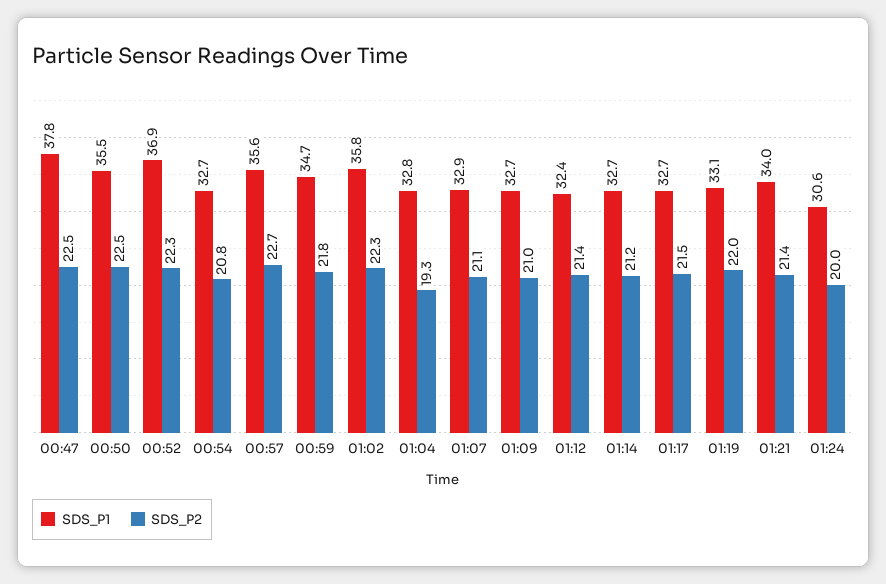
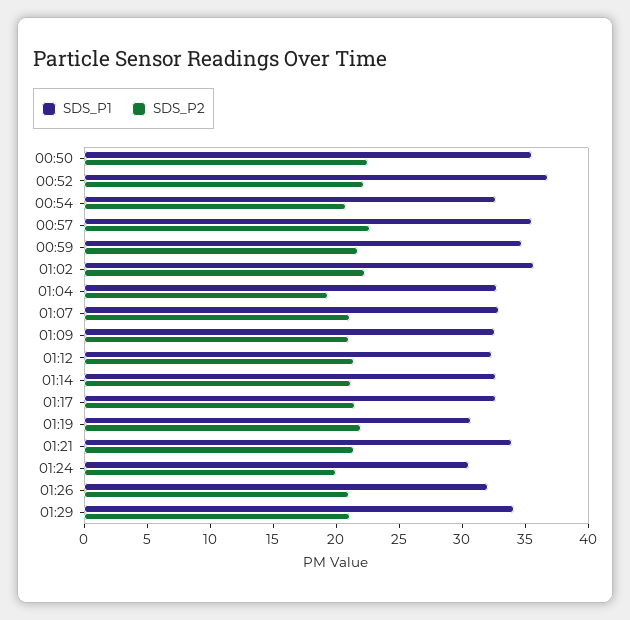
SDS_P1, 00:47: 37.8 -> none
SDS_P2, 00:47: 22.5 -> none
SDS_P1, 01:19: 33.1 -> 31
SDS_P1, 01:26: none -> 32
SDS_P2, 01:26: none -> 21
SDS_P1, 01:29: none -> 34
SDS_P2, 01:29: none -> 21

